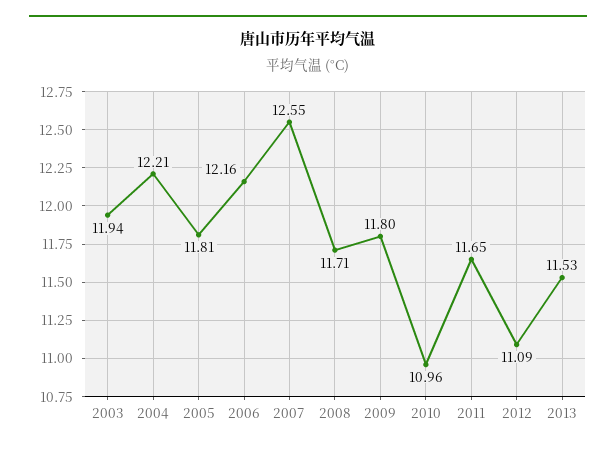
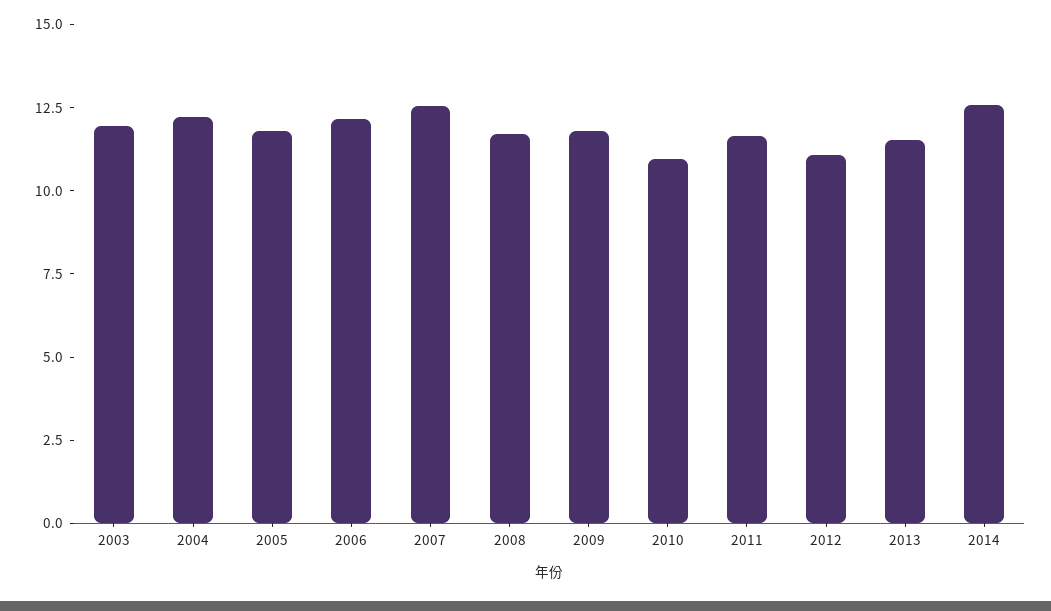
2014: none -> 12.5

